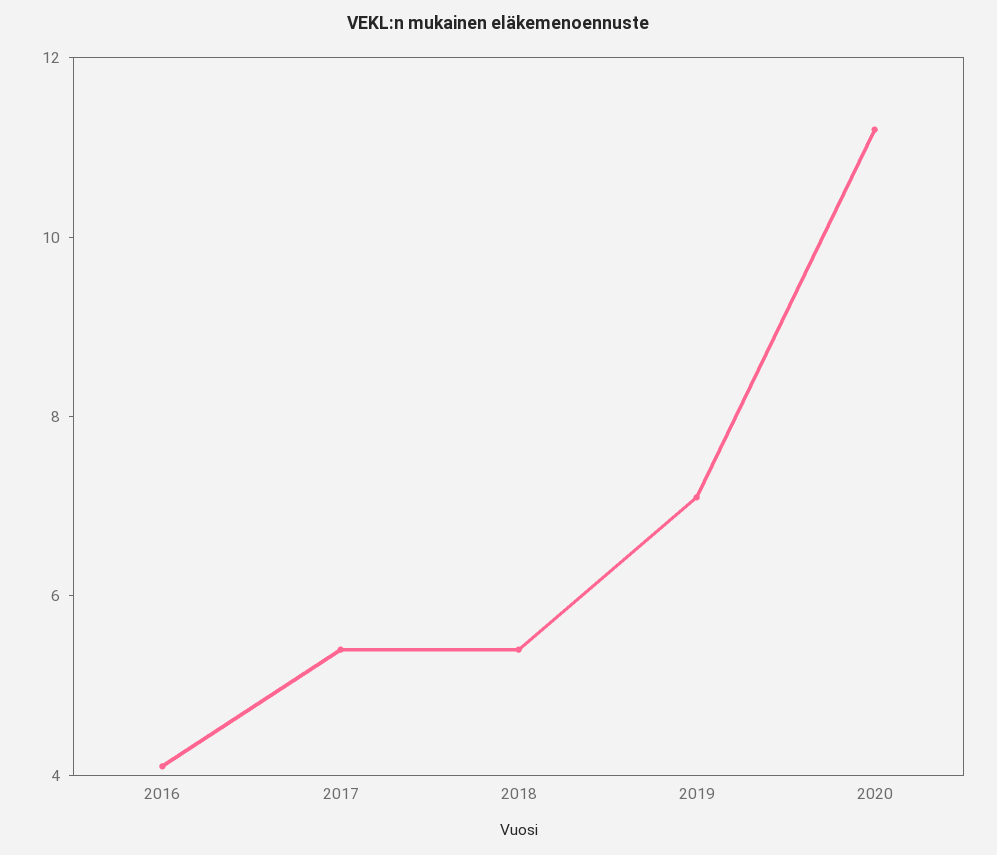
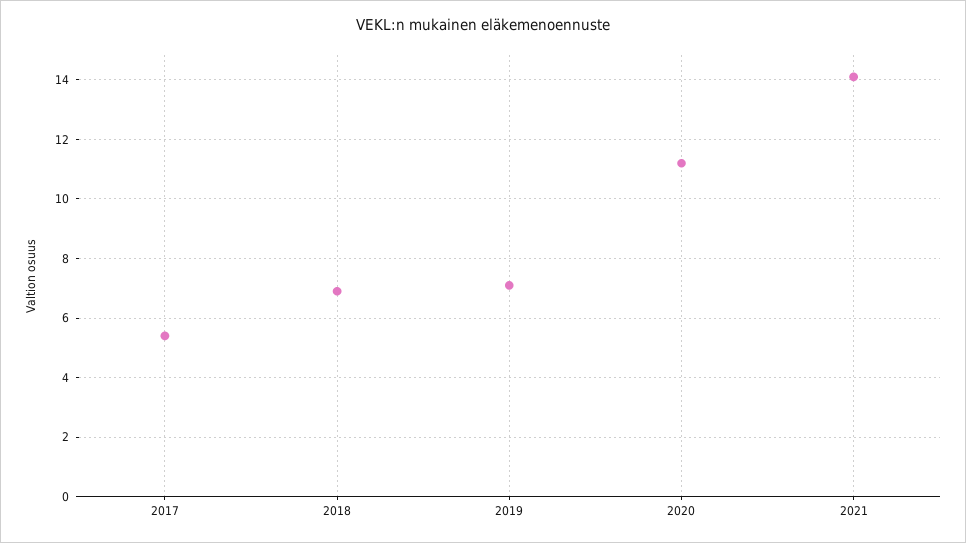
2016: 4 -> none
2018: 5.5 -> 7
2021: none -> 14

